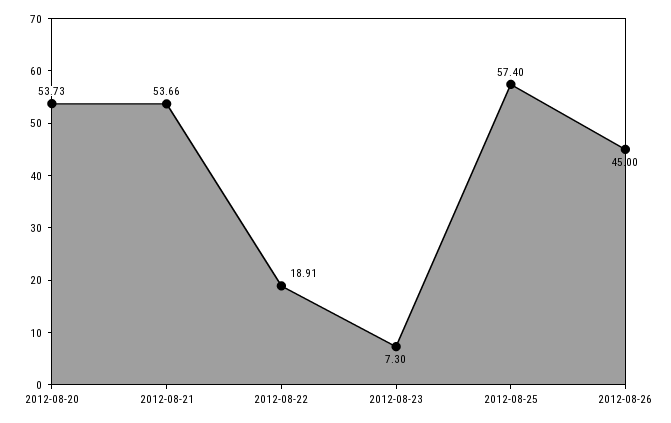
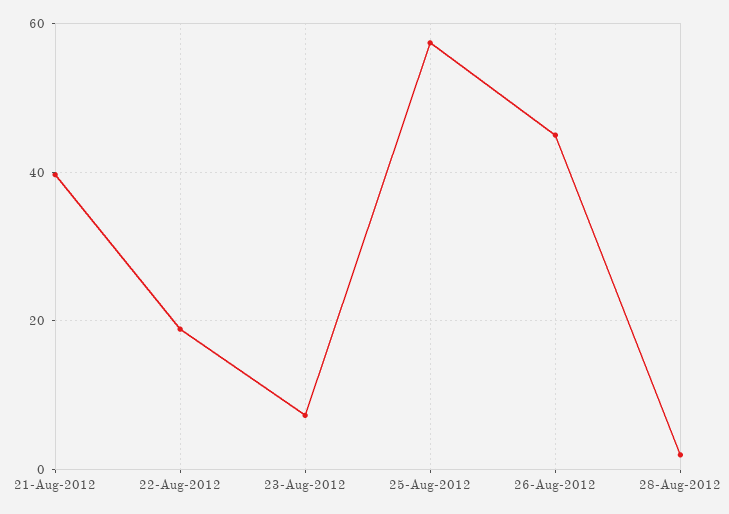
2012-08-20: 53.73 -> none
2012-08-21: 53.66 -> 40
28-Aug-2012: none -> 2

